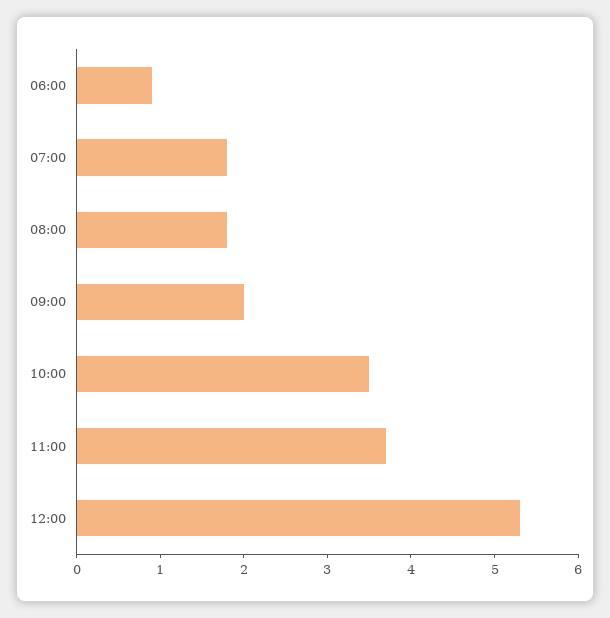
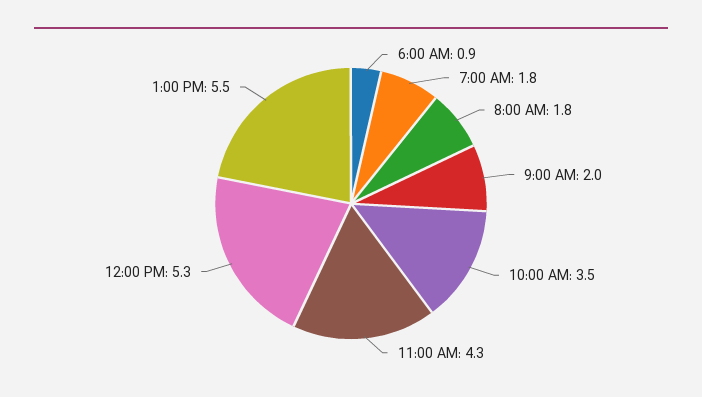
11:00: 3.7 -> 4.3
1:00 PM: none -> 5.5

